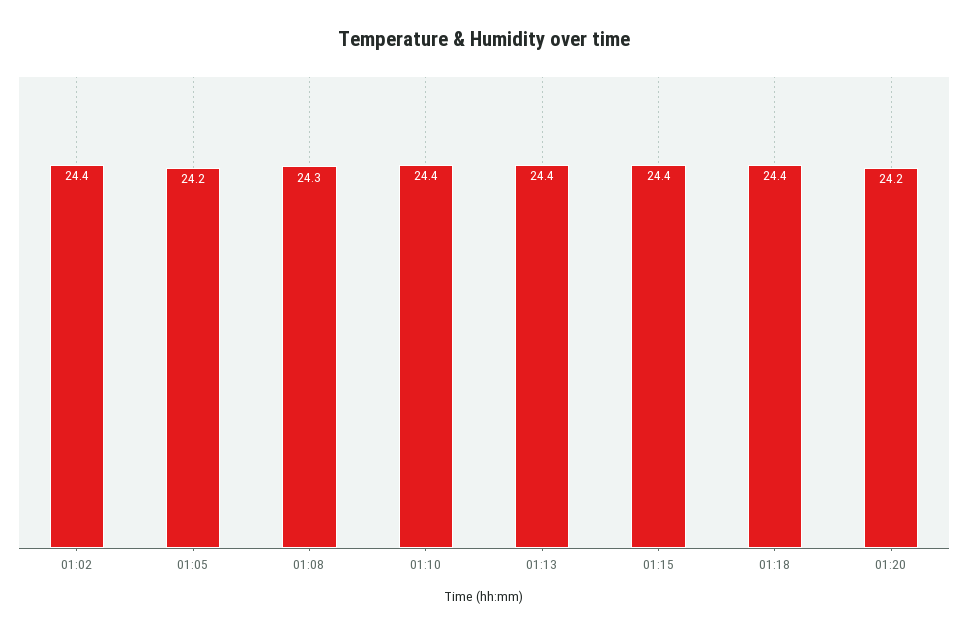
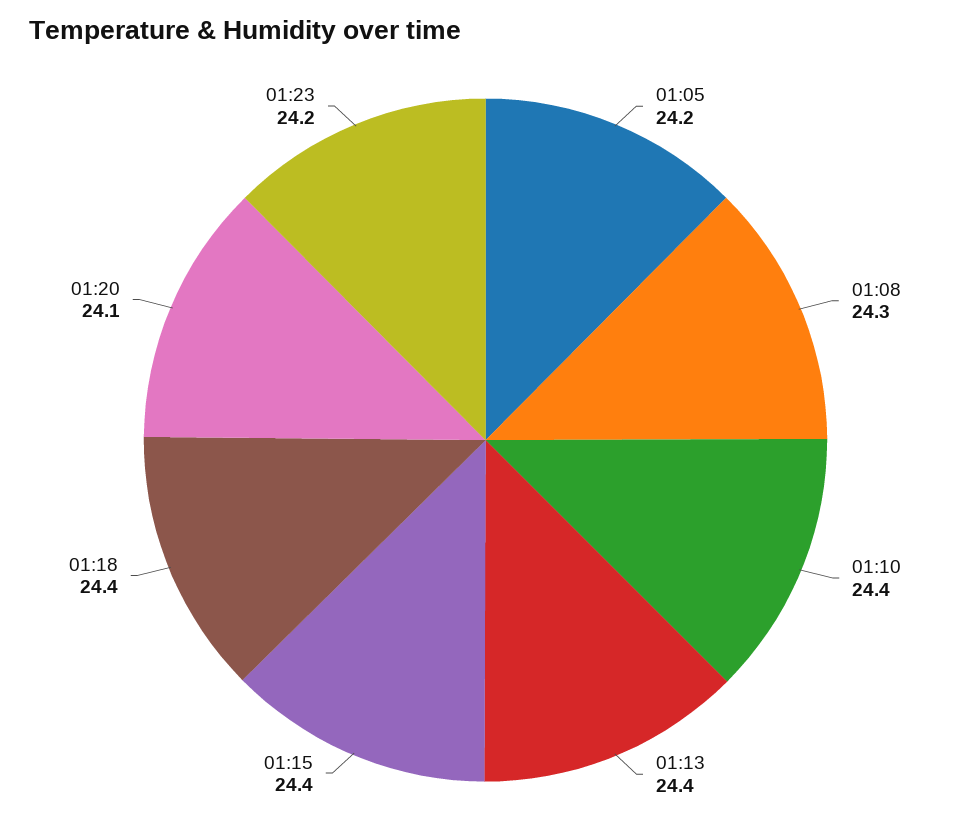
01:02: 24.4 -> none
01:20: 24.2 -> 24.1
01:23: none -> 24.2

